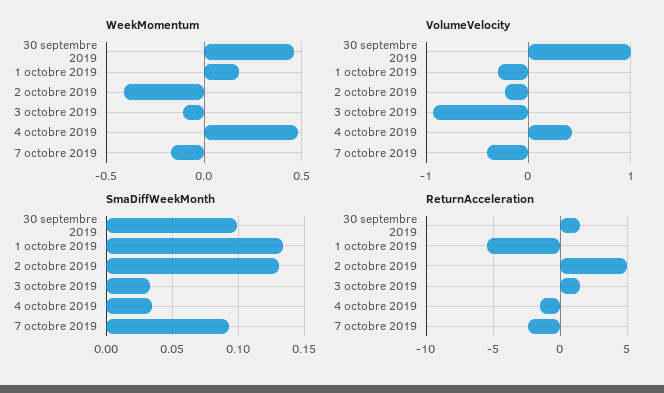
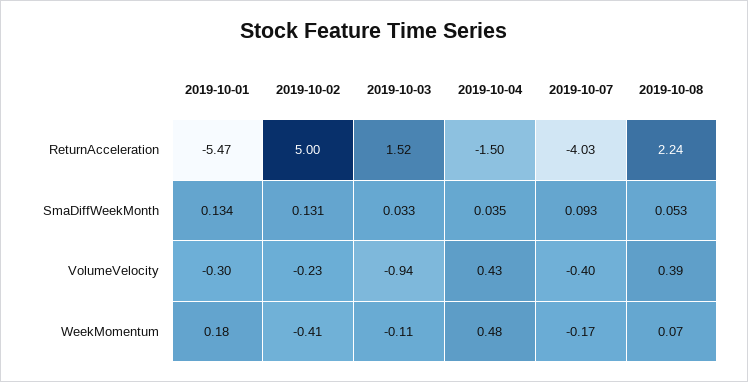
WeekMomentum, 30 septembre 2019: 0.45 -> none
VolumeVelocity, 30 septembre 2019: 1 -> none
SmaDiffWeekMonth, 30 septembre 2019: 0.1 -> none
ReturnAcceleration, 30 septembre 2019: 1.5 -> none
ReturnAcceleration, 7 octobre 2019: -2.5 -> -4.03
ReturnAcceleration, 2019-10-08: none -> 2.24
SmaDiffWeekMonth, 2019-10-08: none -> 0.053
VolumeVelocity, 2019-10-08: none -> 0.39
WeekMomentum, 2019-10-08: none -> 0.07

